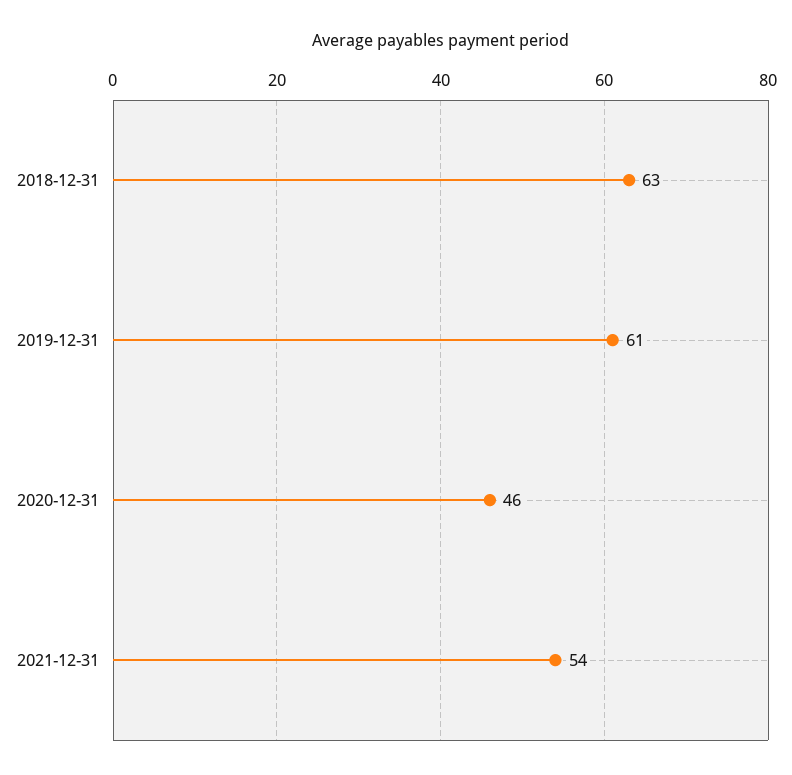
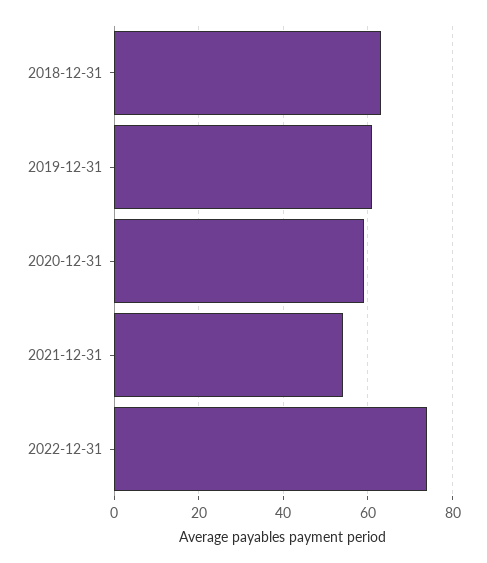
2020-12-31: 46 -> 60
2022-12-31: none -> 75

